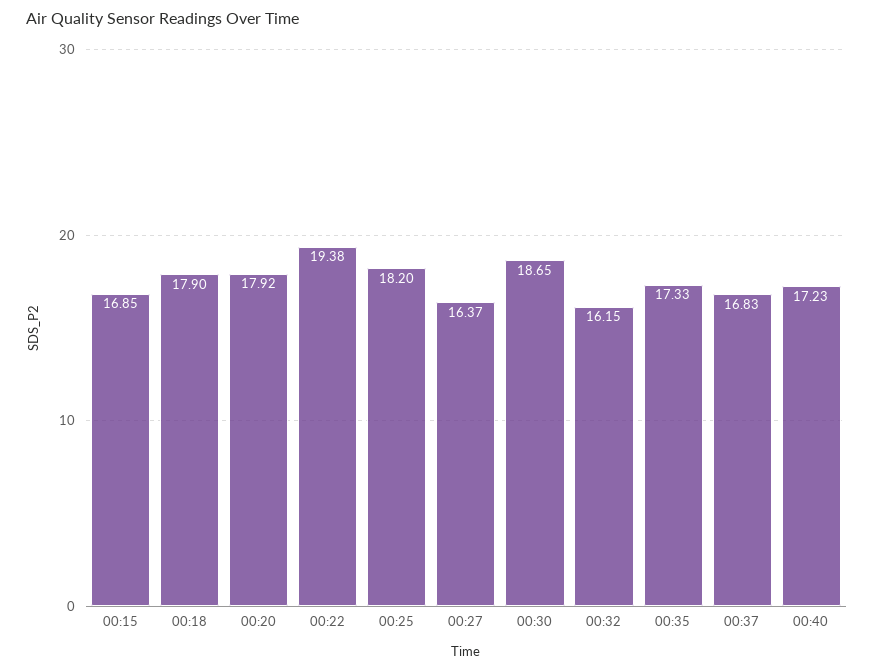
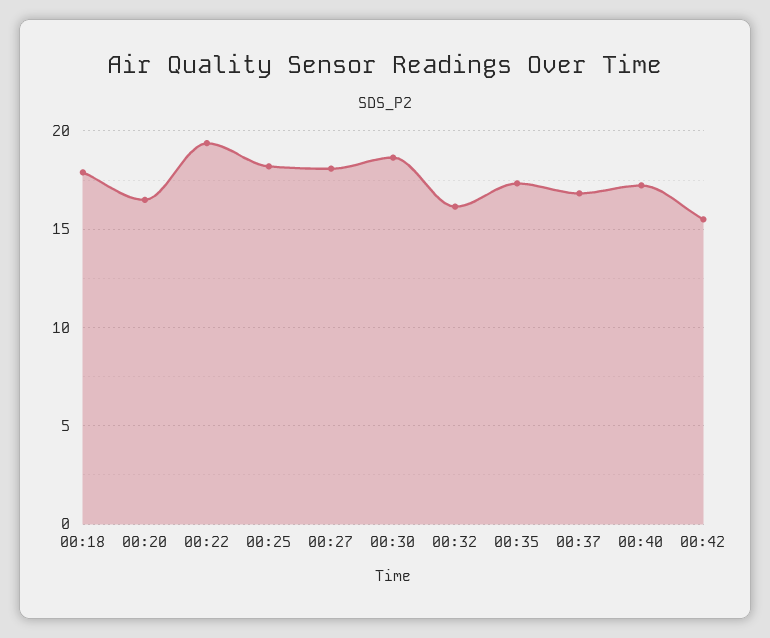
00:15: 16.85 -> none
00:20: 17.92 -> 16.5
00:27: 16.37 -> 18
00:42: none -> 15.5

